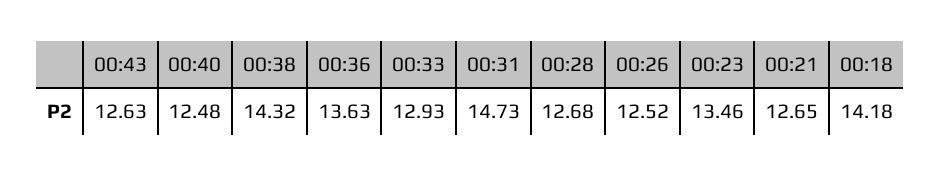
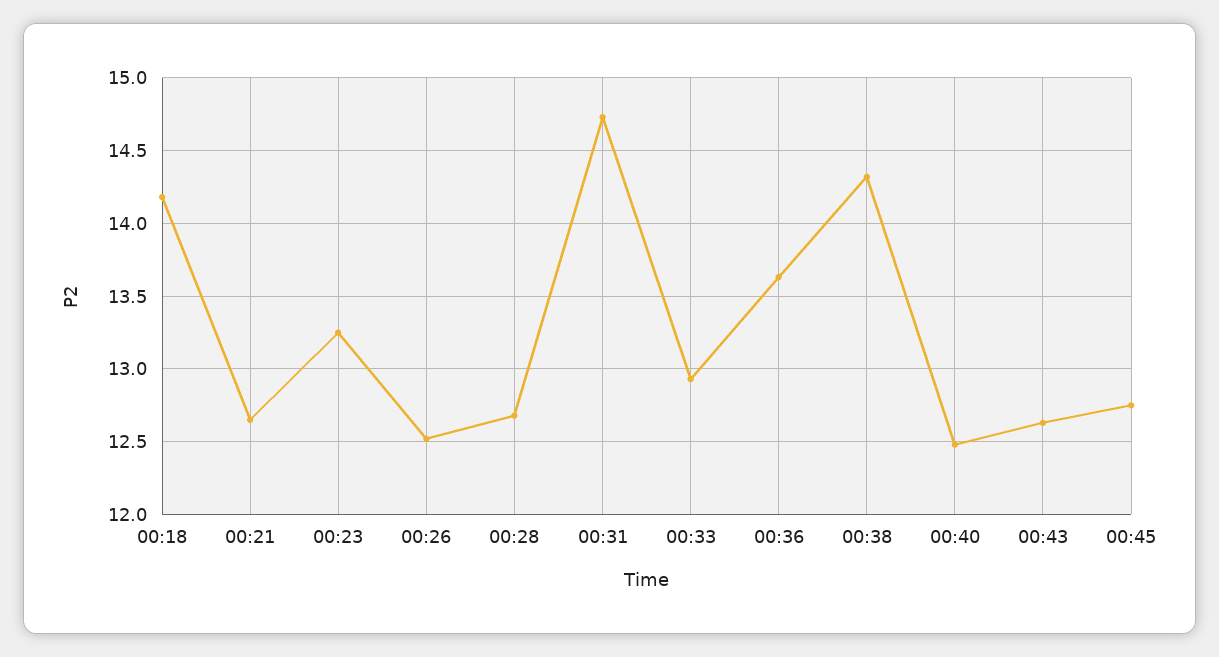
00:23: 13.46 -> 13.25
00:45: none -> 12.75

